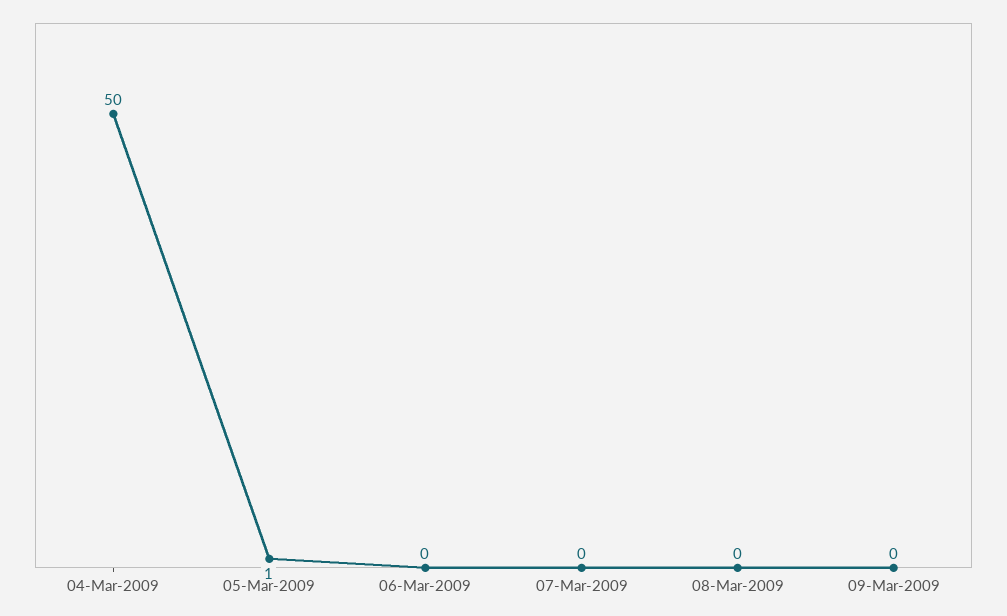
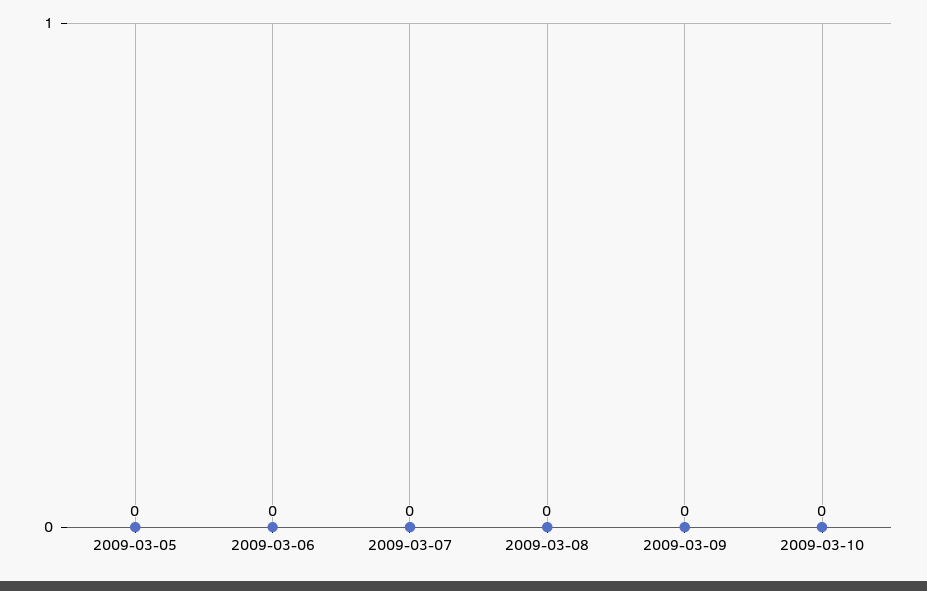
04-Mar-2009: 50 -> none
05-Mar-2009: 1 -> 0
2009-03-10: none -> 0

